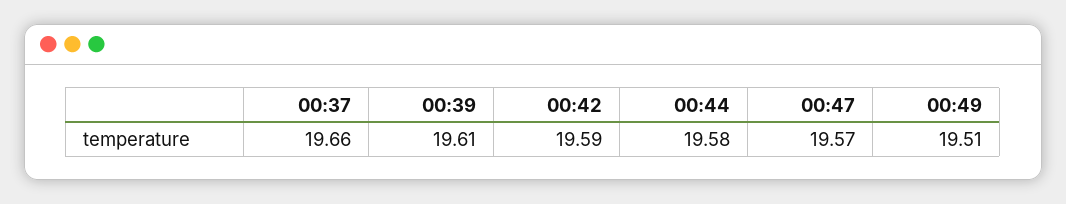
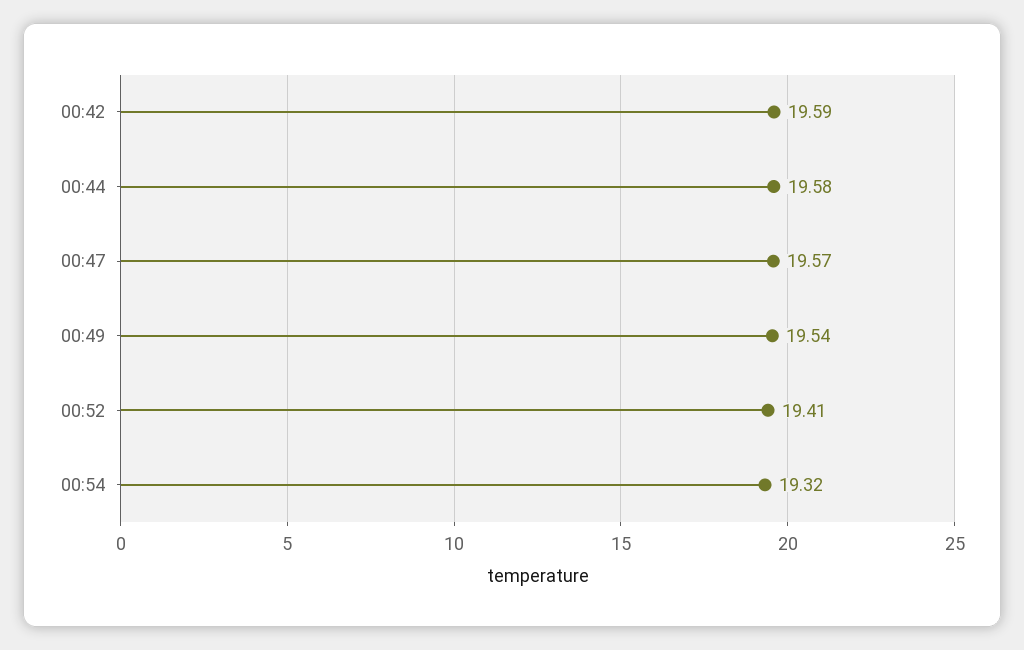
00:37: 19.66 -> none
00:39: 19.61 -> none
00:49: 19.51 -> 19.54
00:52: none -> 19.41
00:54: none -> 19.32

